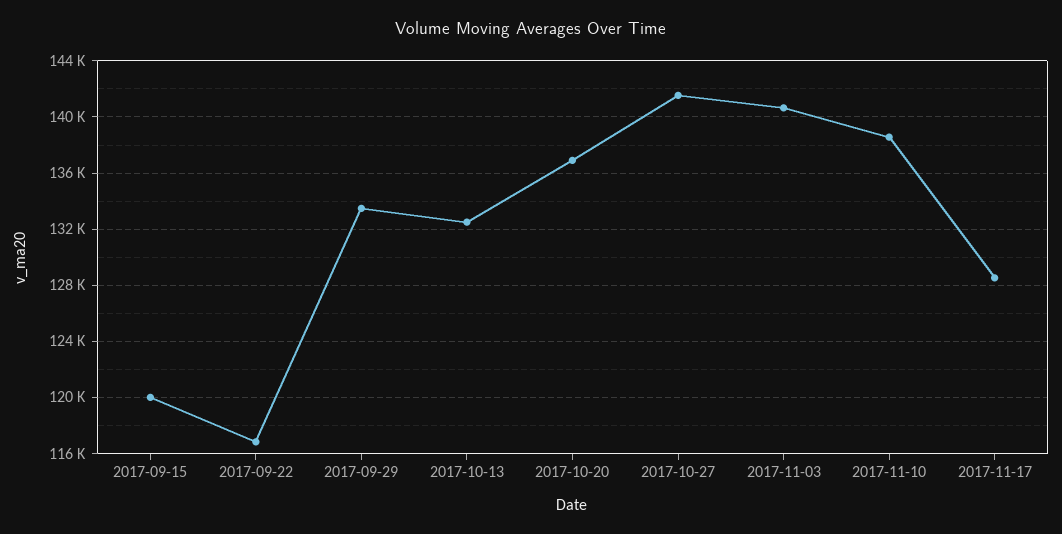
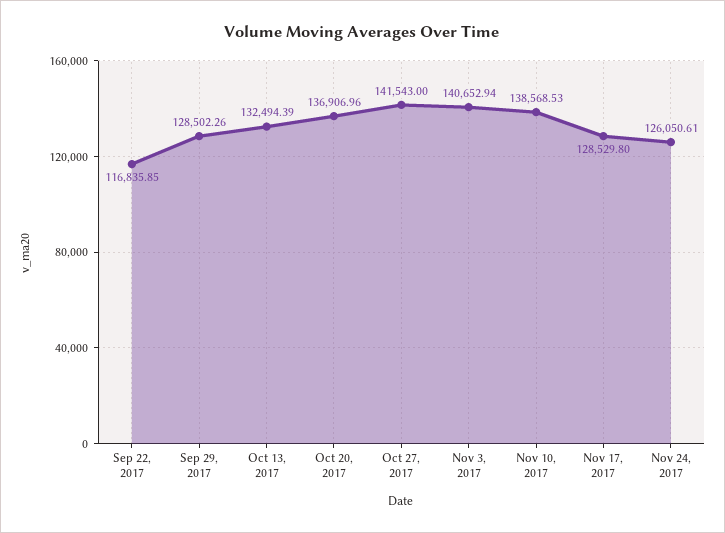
2017-09-15: 120000 -> none
2017-09-29: 133500 -> 128502.26
Nov 24, 2017: none -> 126050.61

